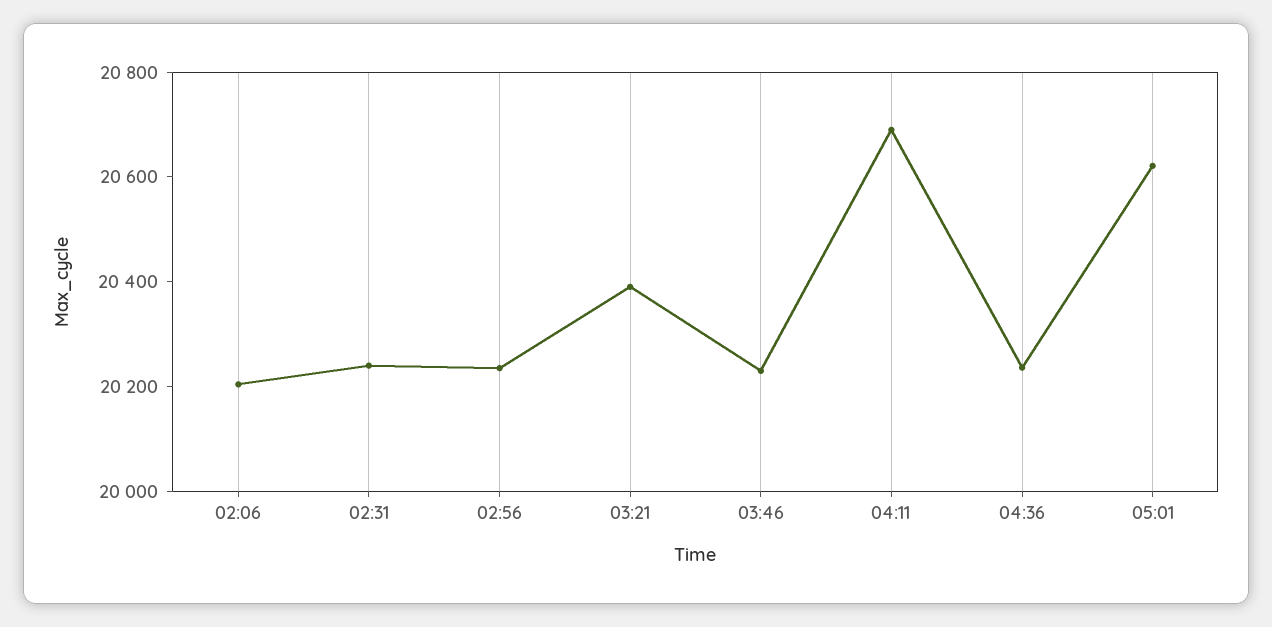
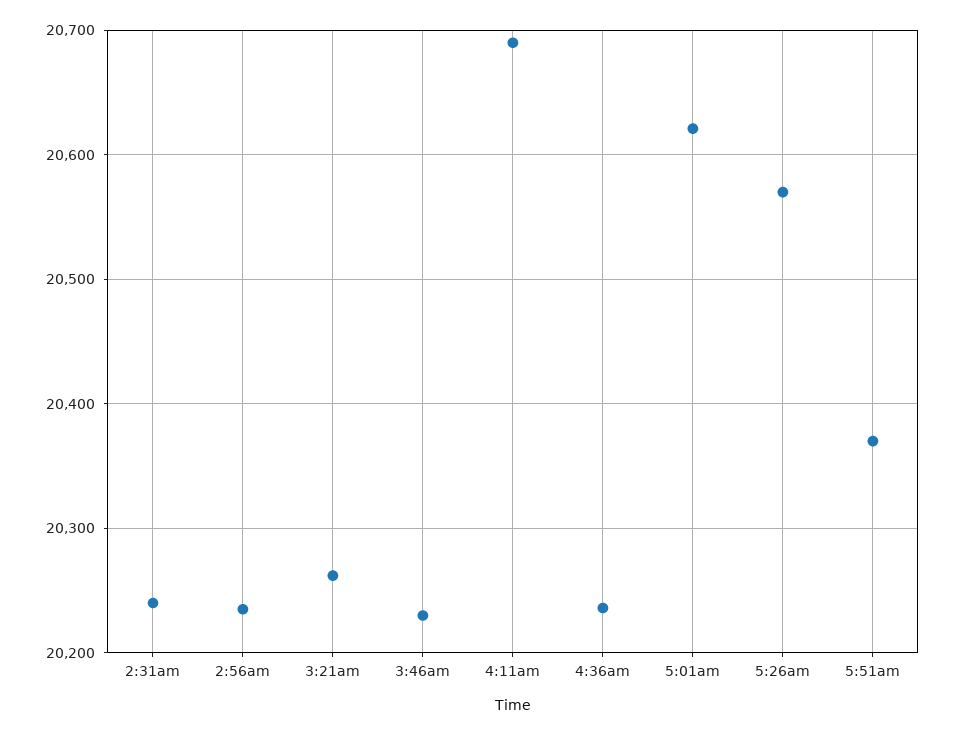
02:06: 20200 -> none
03:21: 20400 -> 20260
5:26am: none -> 20570
5:51am: none -> 20370

